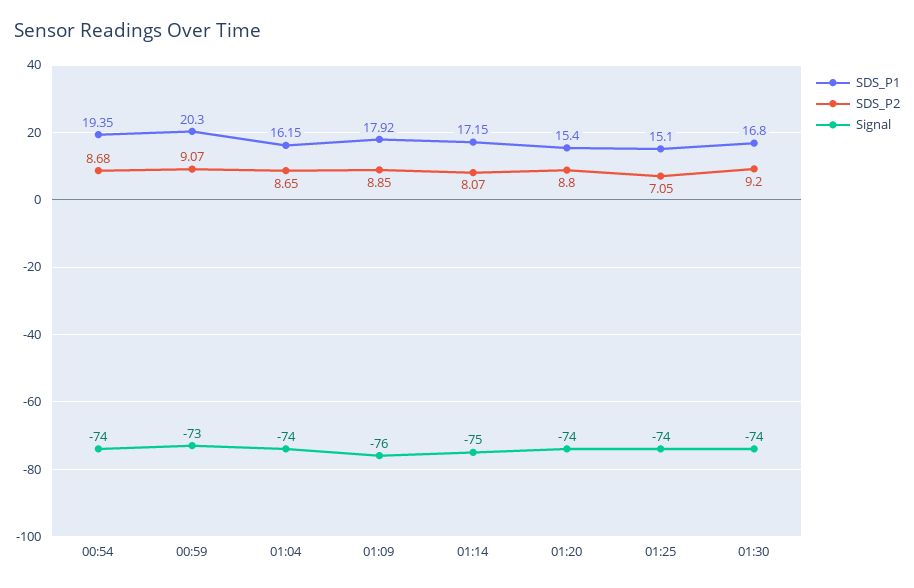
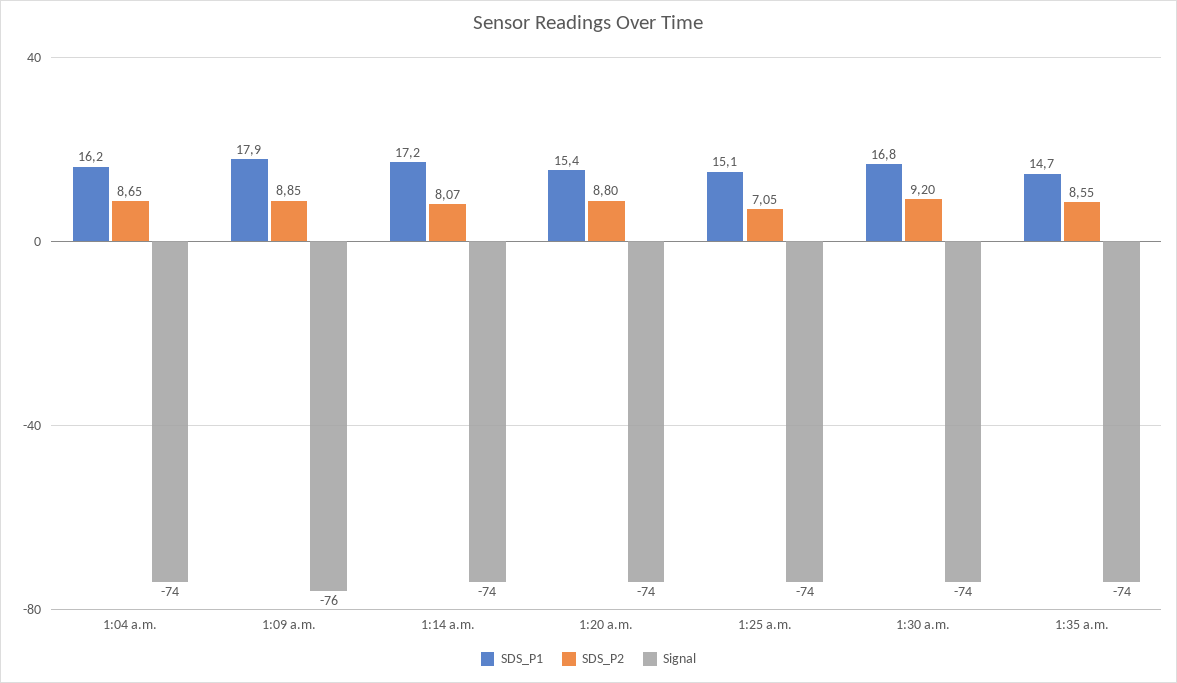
SDS_P1, 00:54: 19.35 -> none
SDS_P2, 00:54: 8.68 -> none
Signal, 00:54: -74 -> none
SDS_P1, 00:59: 20.3 -> none
SDS_P2, 00:59: 9.07 -> none
Signal, 00:59: -73 -> none
Signal, 01:14: -75 -> -74
SDS_P1, 1:35 a.m.: none -> 14.7
SDS_P2, 1:35 a.m.: none -> 8.55
Signal, 1:35 a.m.: none -> -74

